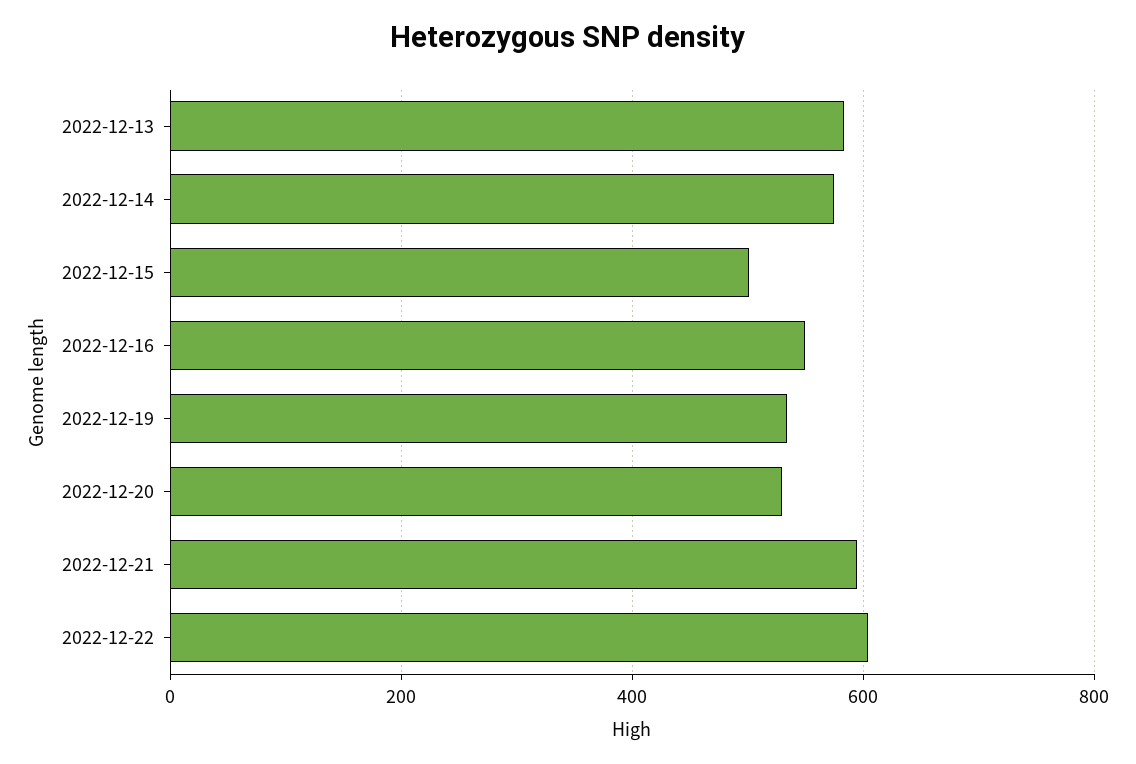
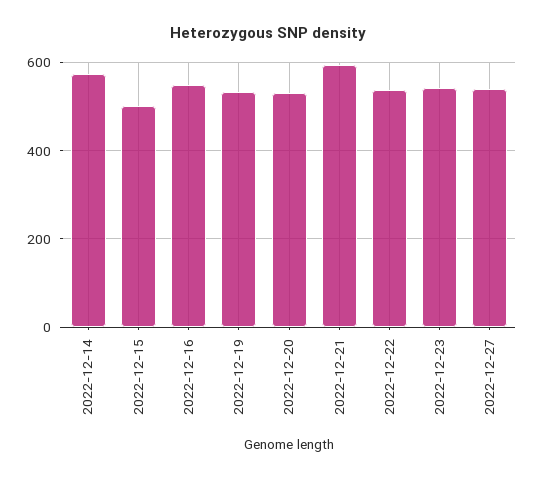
2022-12-13: 580 -> none
2022-12-22: 600 -> 540
2022-12-23: none -> 540
2022-12-27: none -> 540

